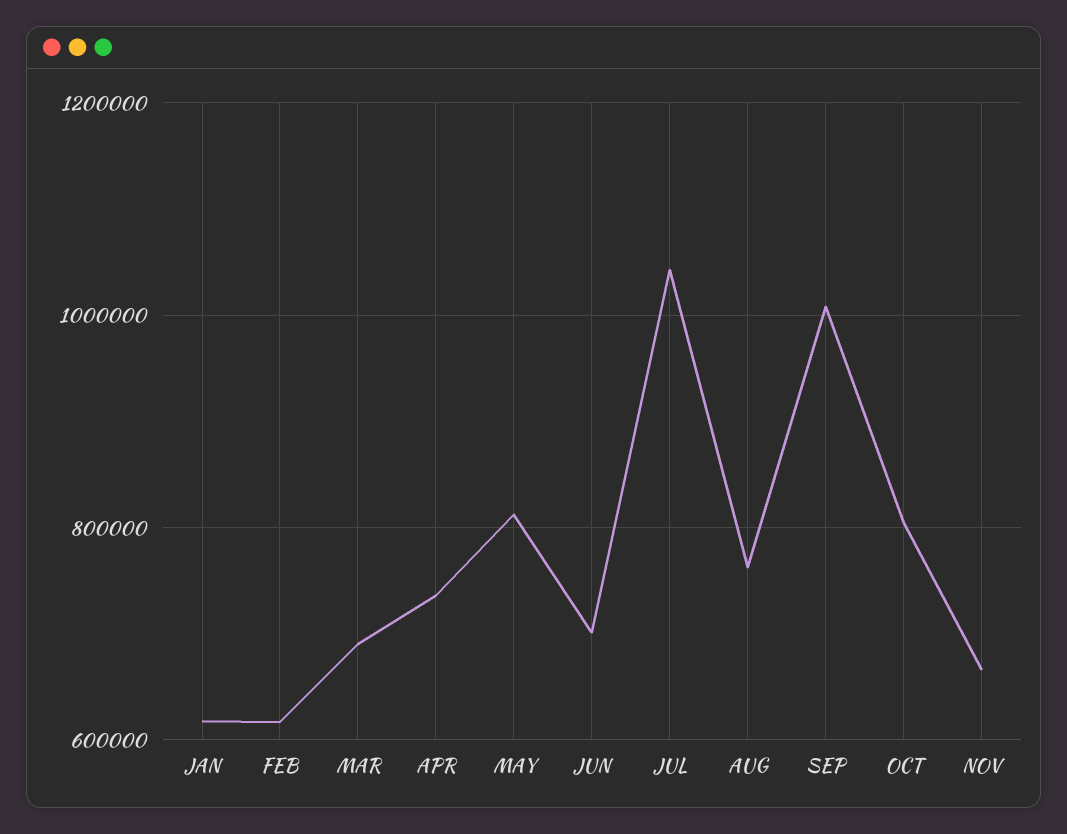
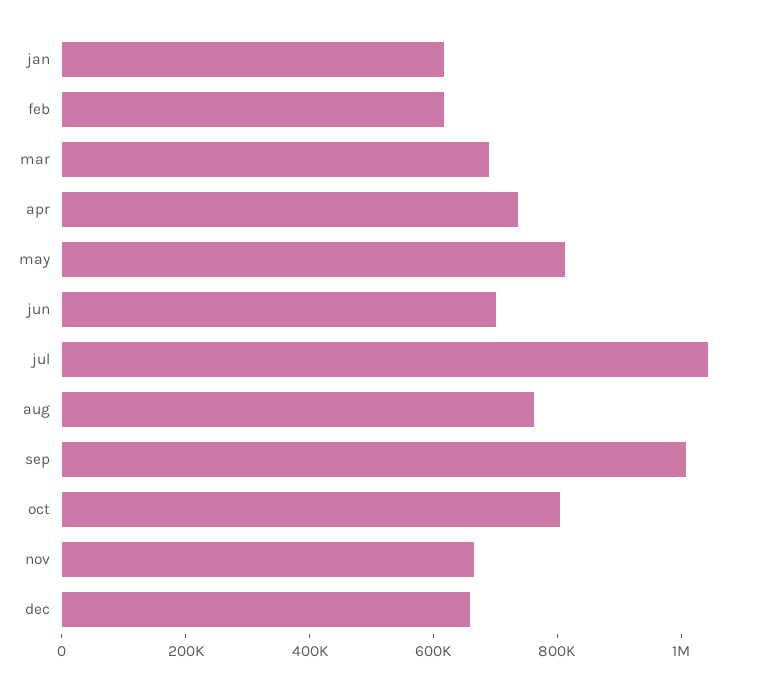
dec: none -> 650000

